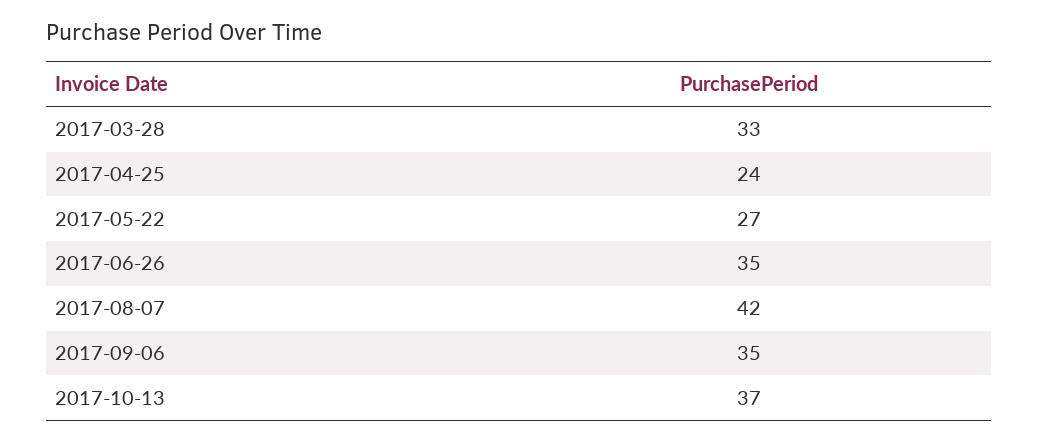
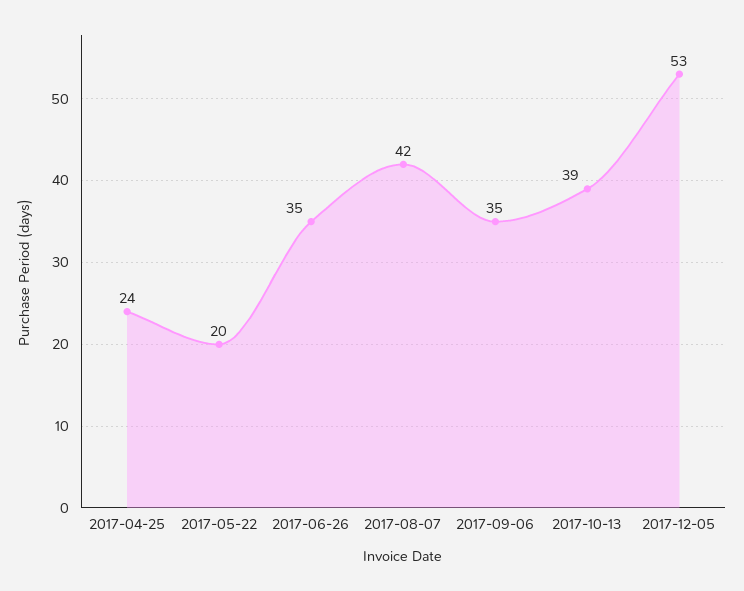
2017-03-28: 33 -> none
2017-05-22: 27 -> 20
2017-10-13: 37 -> 39
2017-12-05: none -> 53

